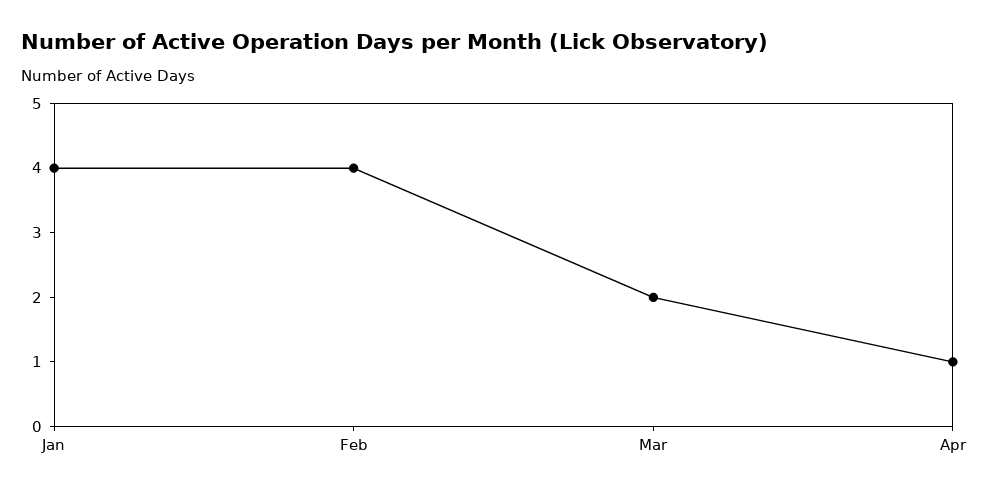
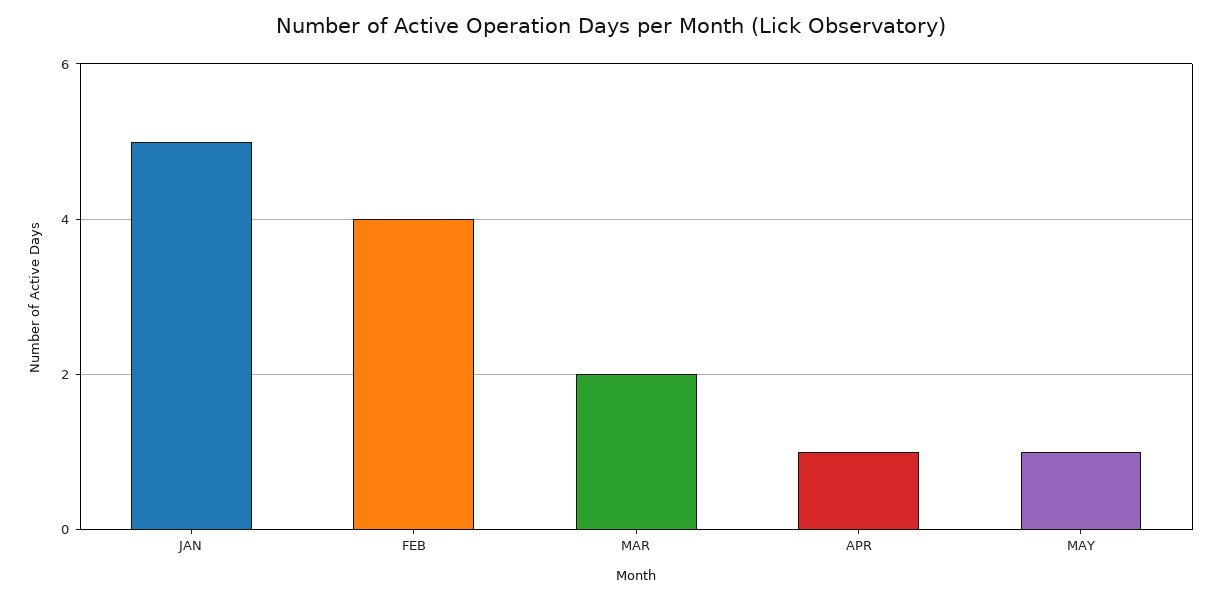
Jan: 4 -> 5
MAY: none -> 1

